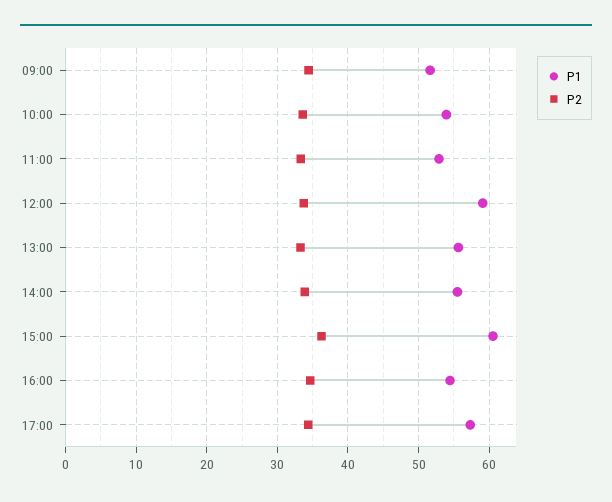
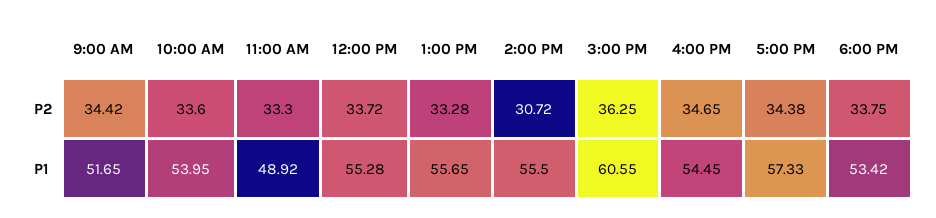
P1, 11:00: 53 -> 48.92
P1, 12:00: 59 -> 55.28
P2, 14:00: 34 -> 30.72
P2, 6:00 PM: none -> 33.75
P1, 6:00 PM: none -> 53.42

